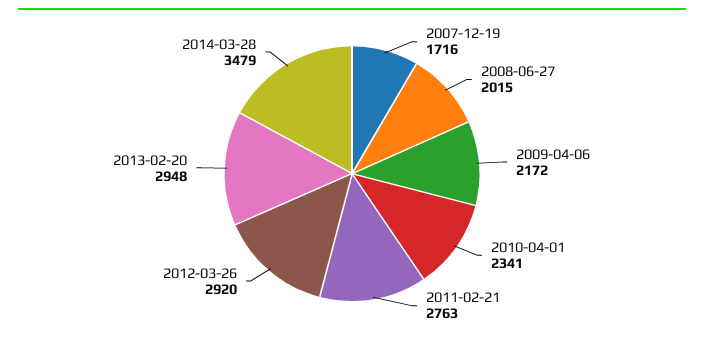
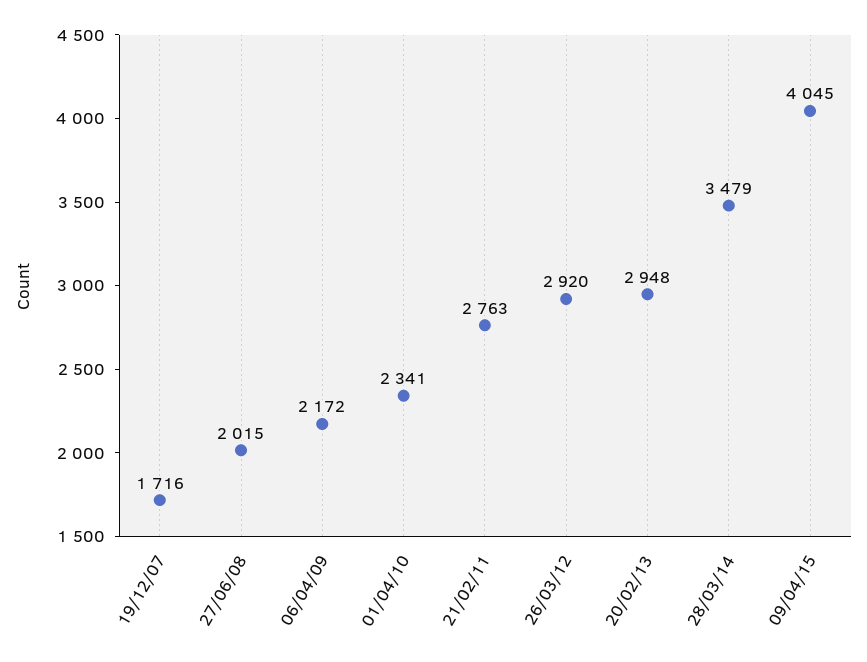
09/04/15: none -> 4045

